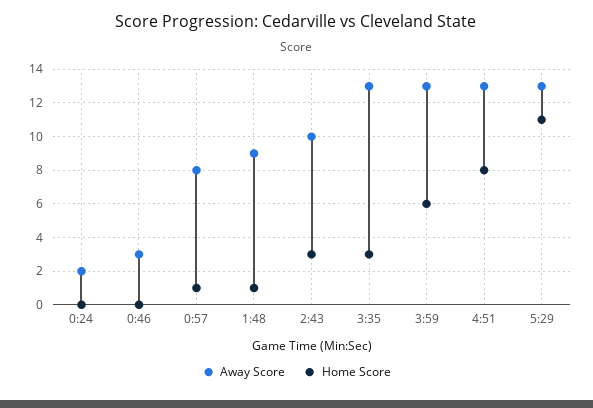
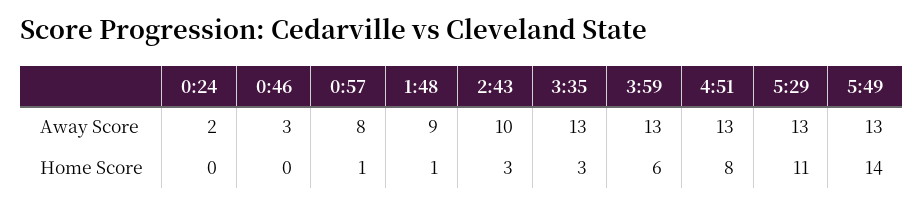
Away Score, 5:49: none -> 13
Home Score, 5:49: none -> 14

